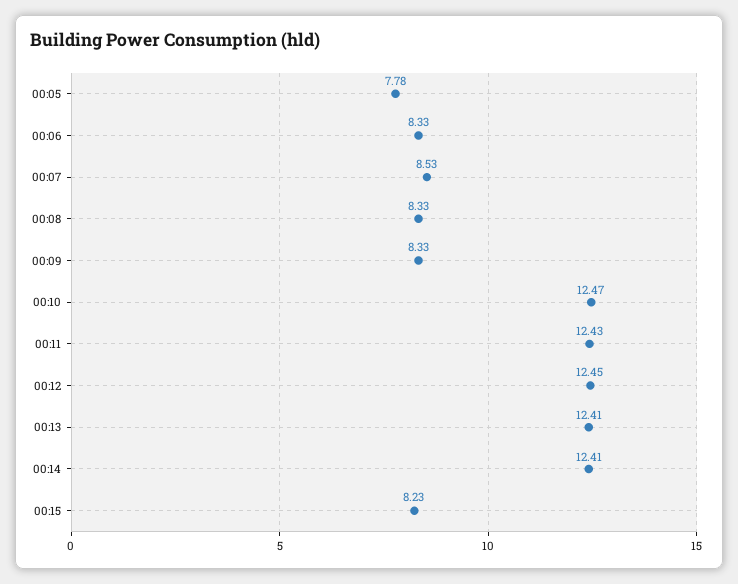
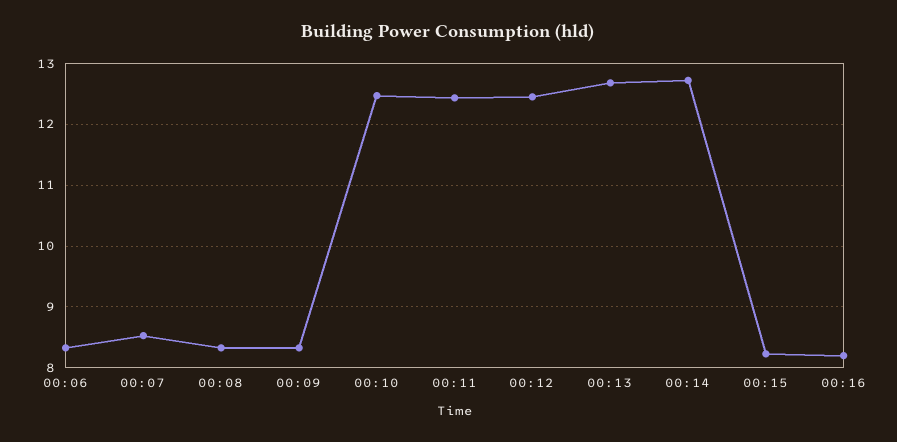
00:05: 7.78 -> none
00:13: 12.41 -> 12.7
00:14: 12.41 -> 12.7
00:16: none -> 8.2

